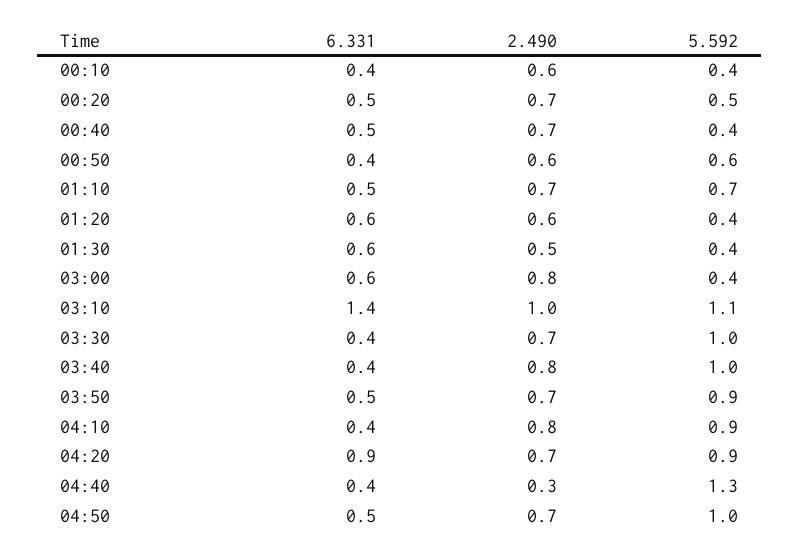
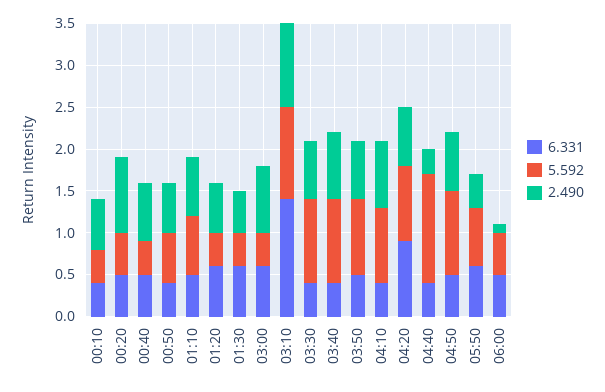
2.490, 00:20: 0.7 -> 0.9
6.331, 05:50: none -> 0.6
5.592, 05:50: none -> 0.7
2.490, 05:50: none -> 0.4
6.331, 06:00: none -> 0.5
5.592, 06:00: none -> 0.5
2.490, 06:00: none -> 0.1

